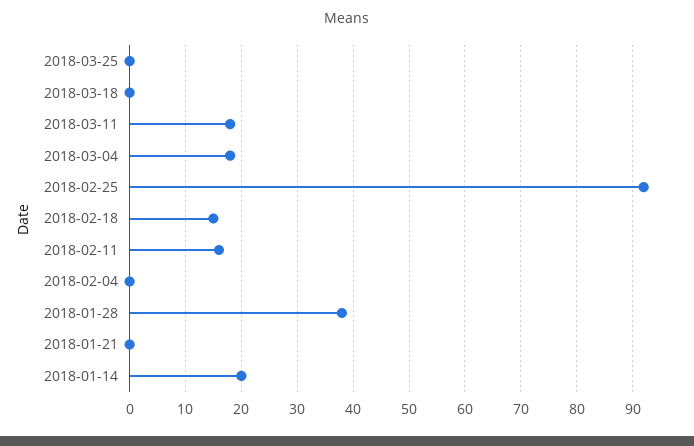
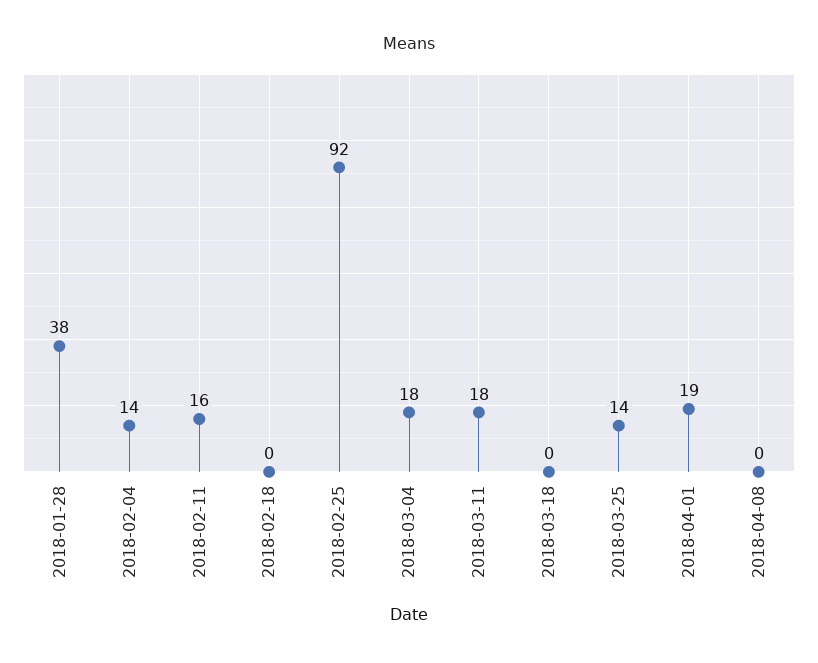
2018-03-25: 0 -> 14
2018-02-18: 15 -> 0
2018-02-04: 0 -> 14
2018-01-21: 0 -> none
2018-01-14: 20 -> none
2018-04-01: none -> 19
2018-04-08: none -> 0

